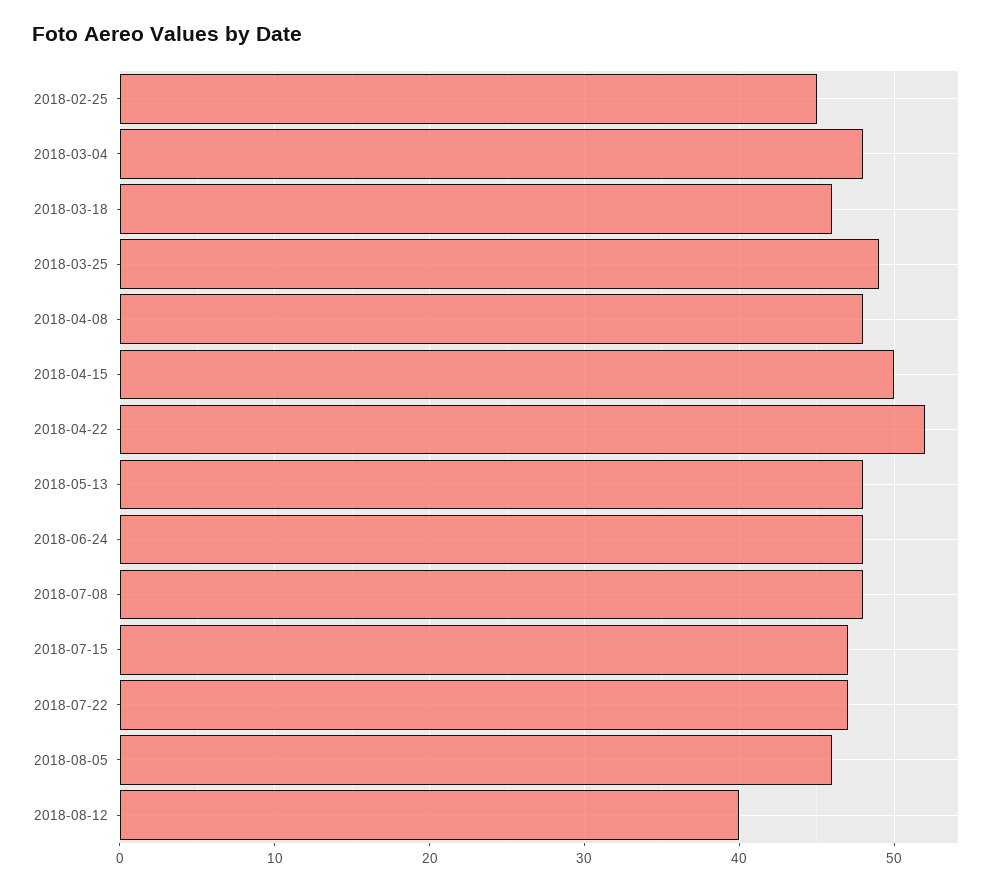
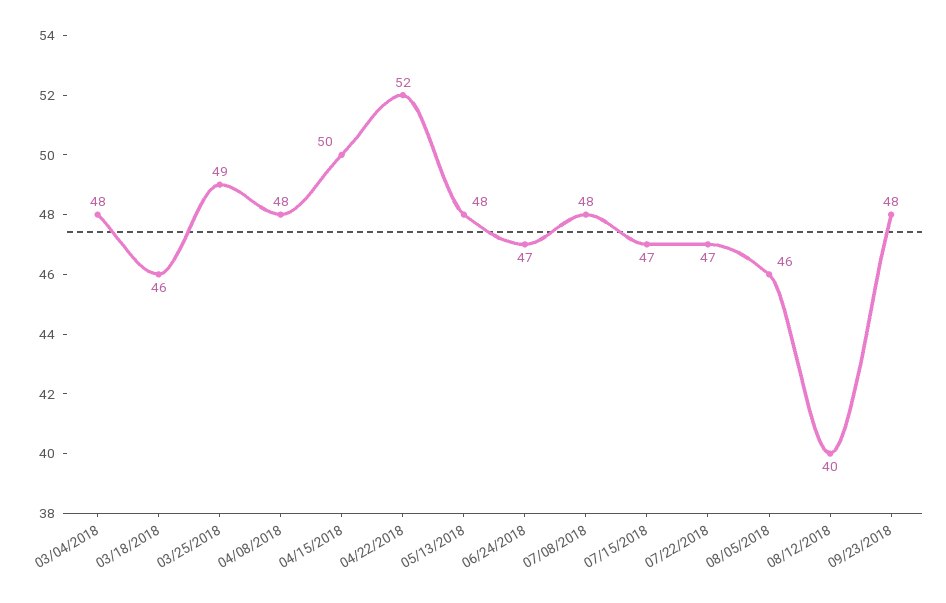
2018-02-25: 45 -> none
2018-06-24: 48 -> 47
09/23/2018: none -> 48

